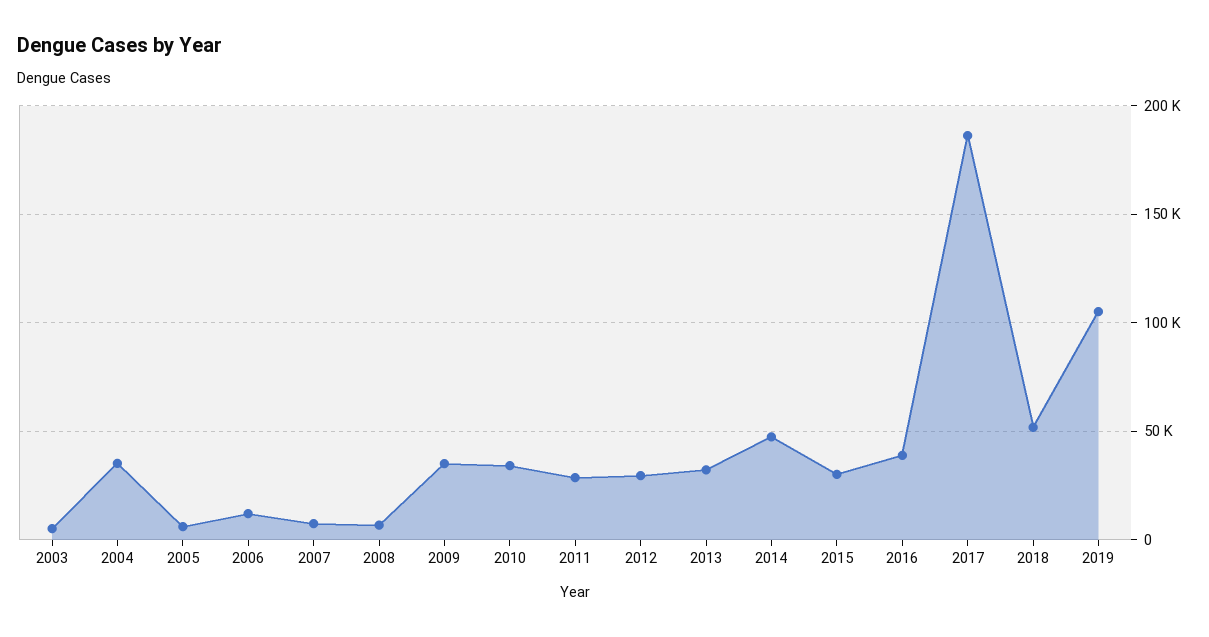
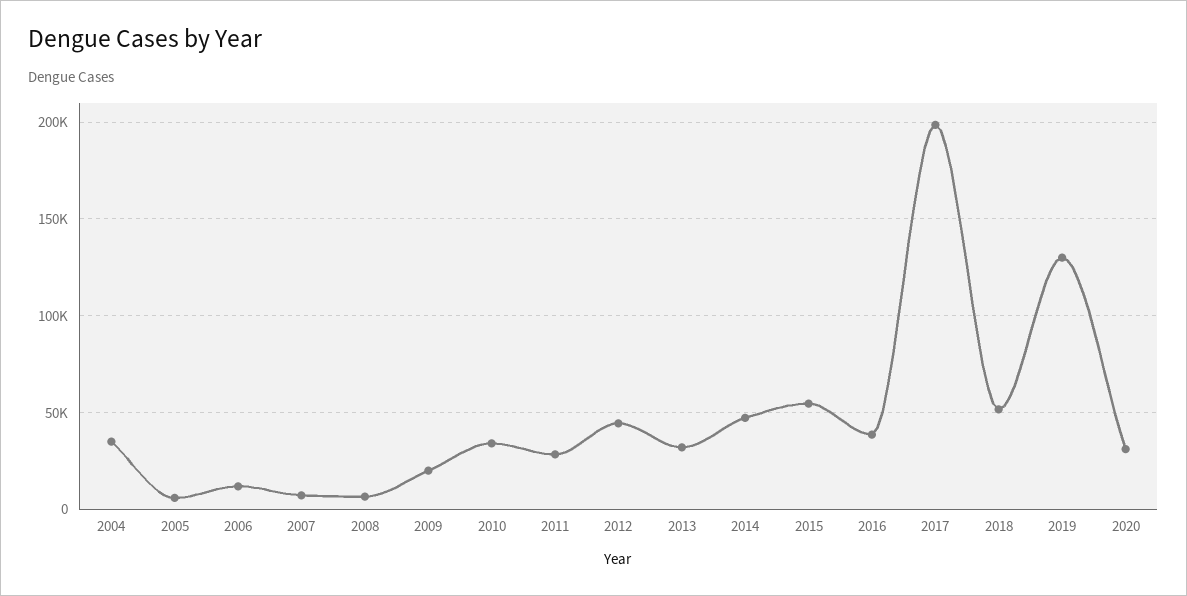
2003: 5000 -> none
2009: 35000 -> 20000
2012: 30000 -> 45000
2015: 30000 -> 55000
2017: 185000 -> 200000
2019: 105000 -> 130000
2020: none -> 30000

